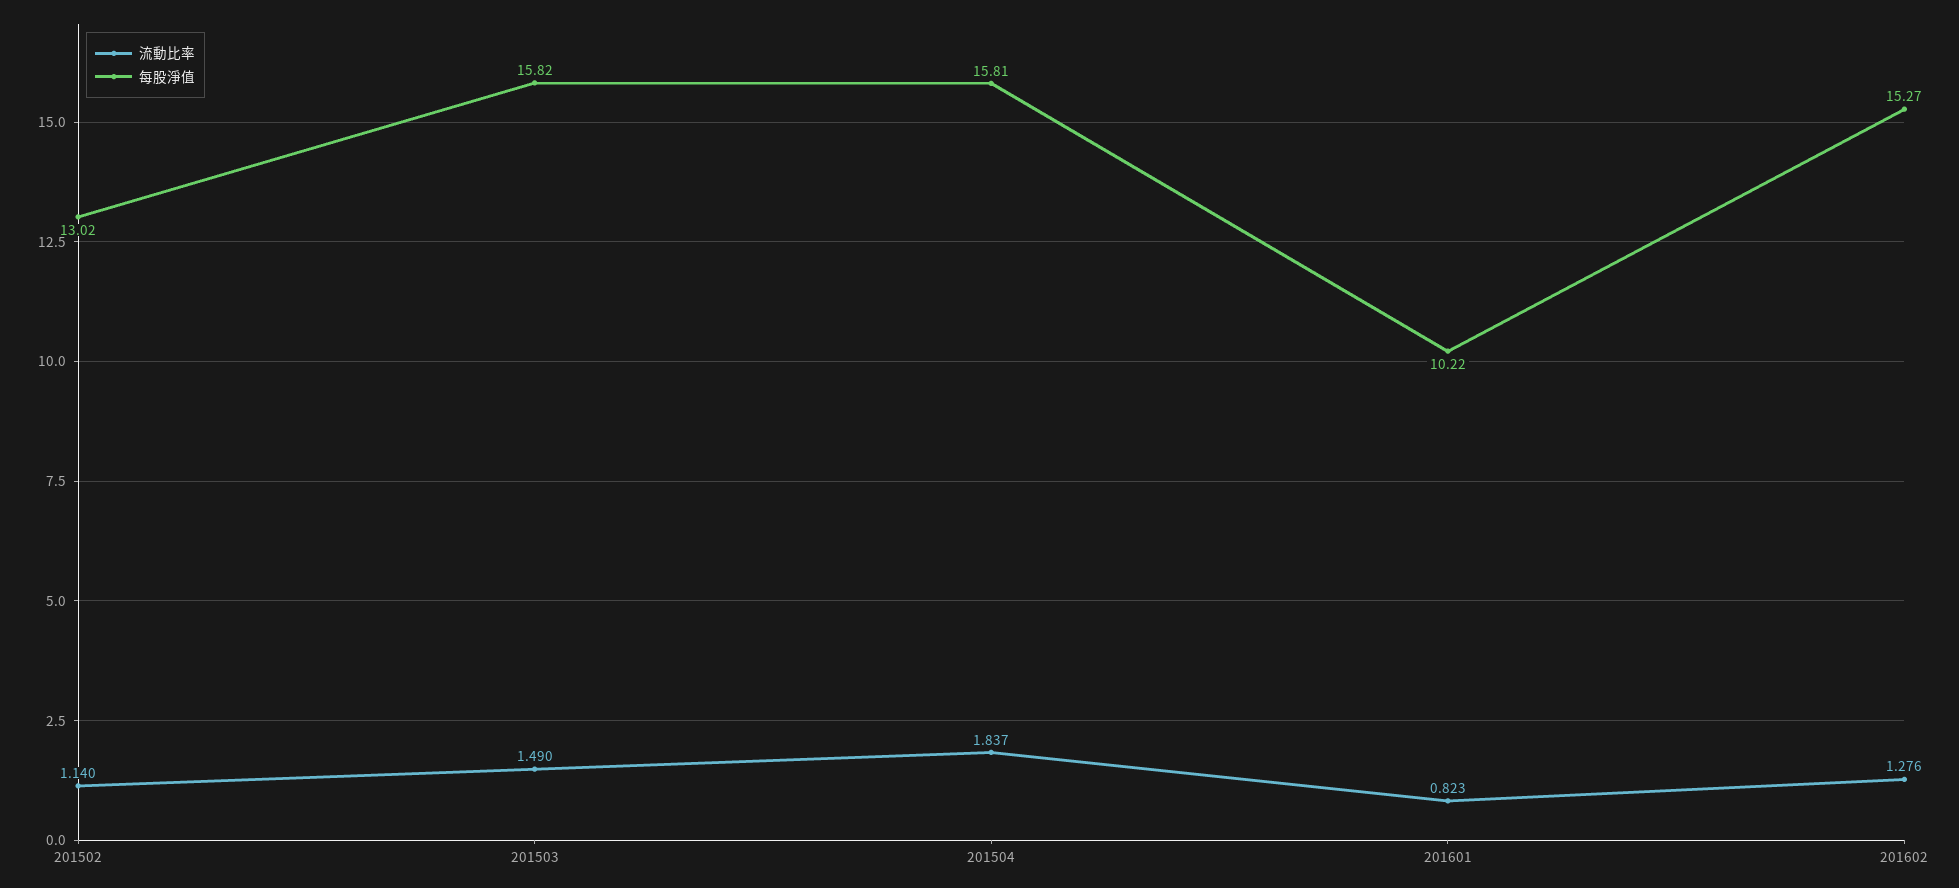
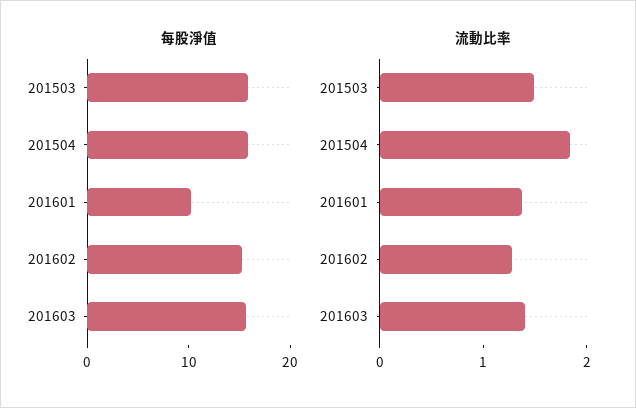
流動比率, 201502: 1.14 -> none
每股淨值, 201502: 13.02 -> none
流動比率, 201601: 0.823 -> 1.4
每股淨值, 201603: none -> 16
流動比率, 201603: none -> 1.4

